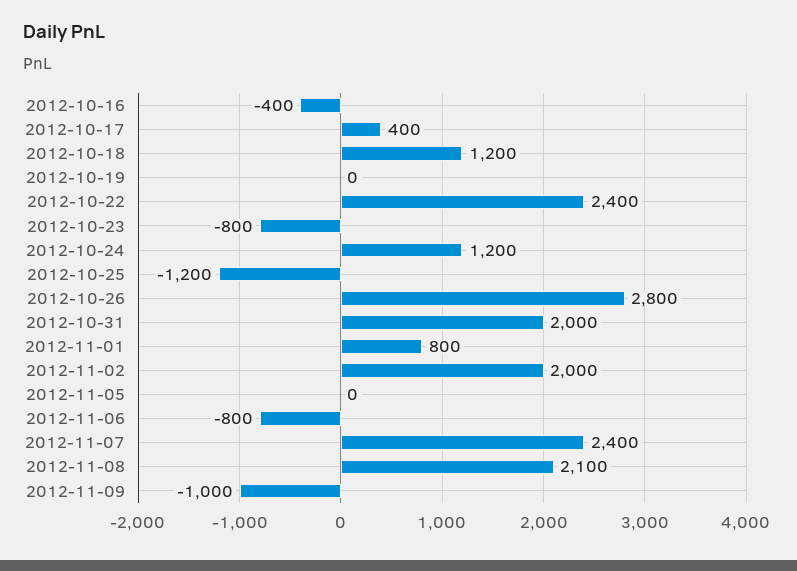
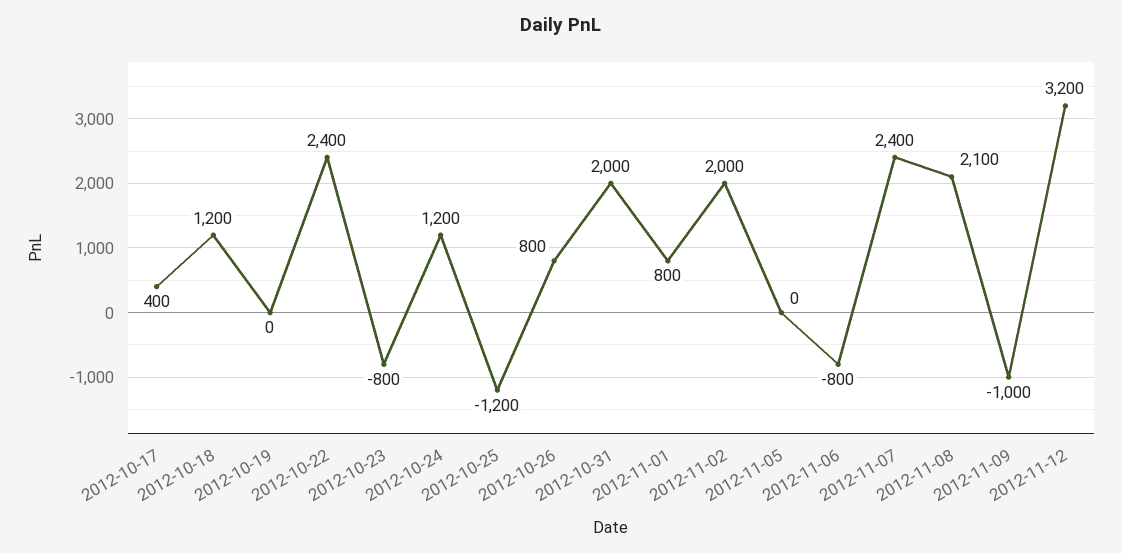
2012-10-16: -400 -> none
2012-10-26: 2800 -> 800
2012-11-12: none -> 3200

